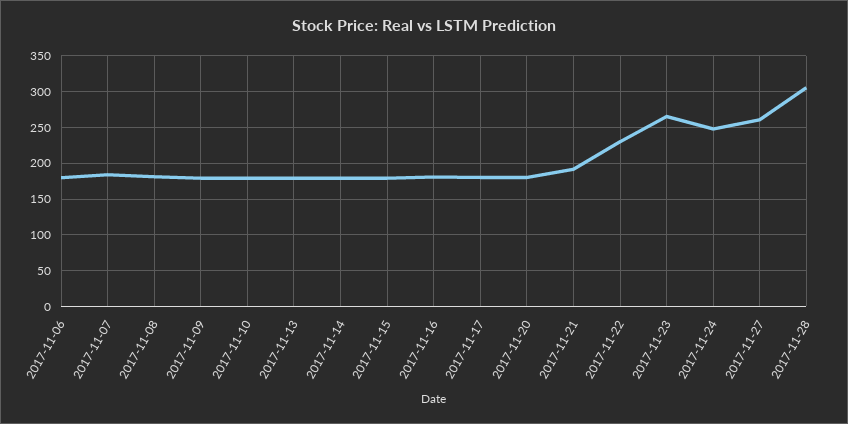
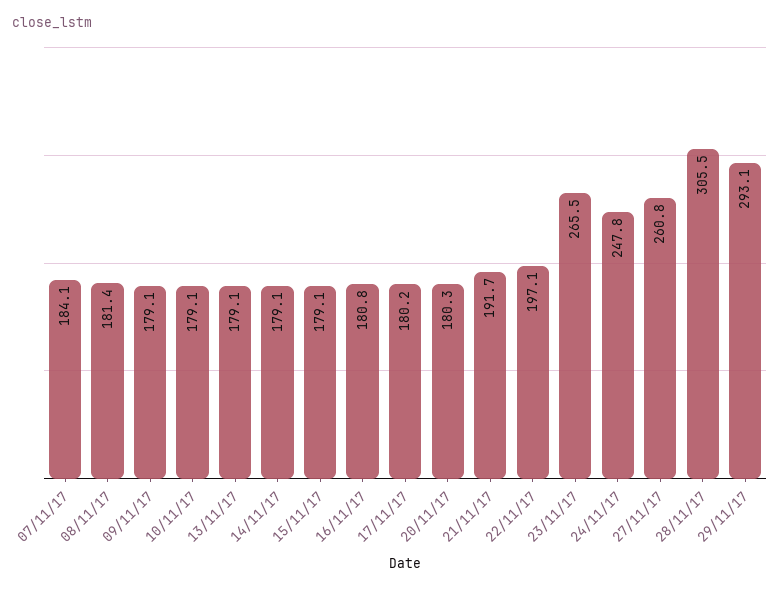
2017-11-06: 180 -> none
2017-11-22: 230 -> 197.1
29/11/17: none -> 293.1

